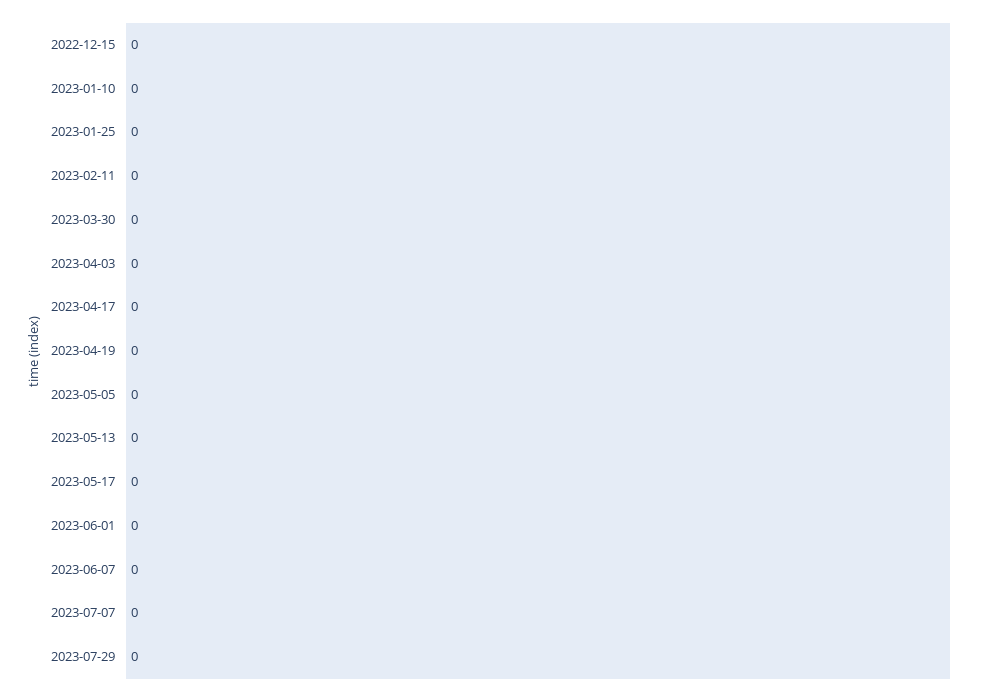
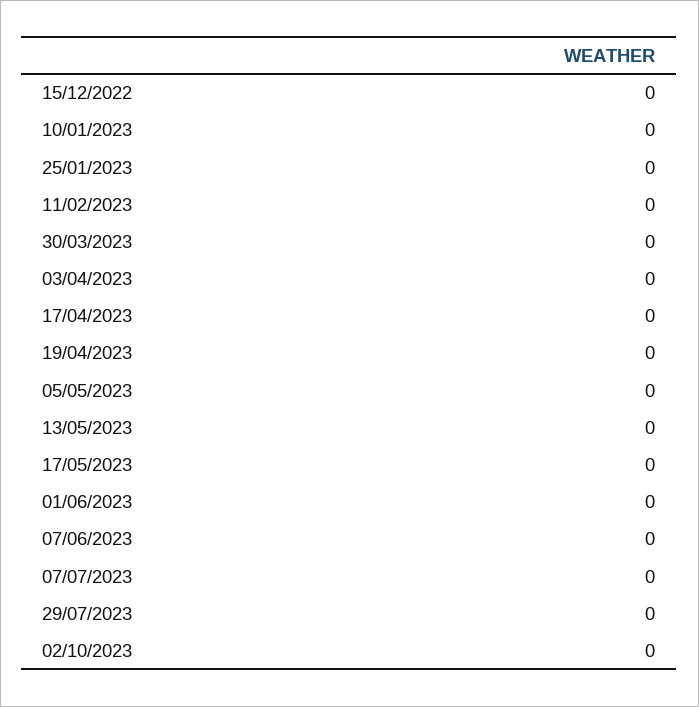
02/10/2023: none -> 0

